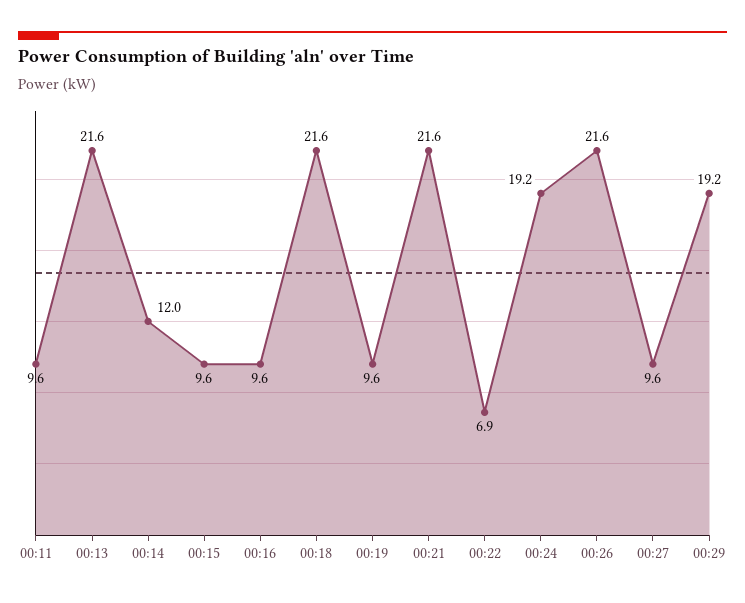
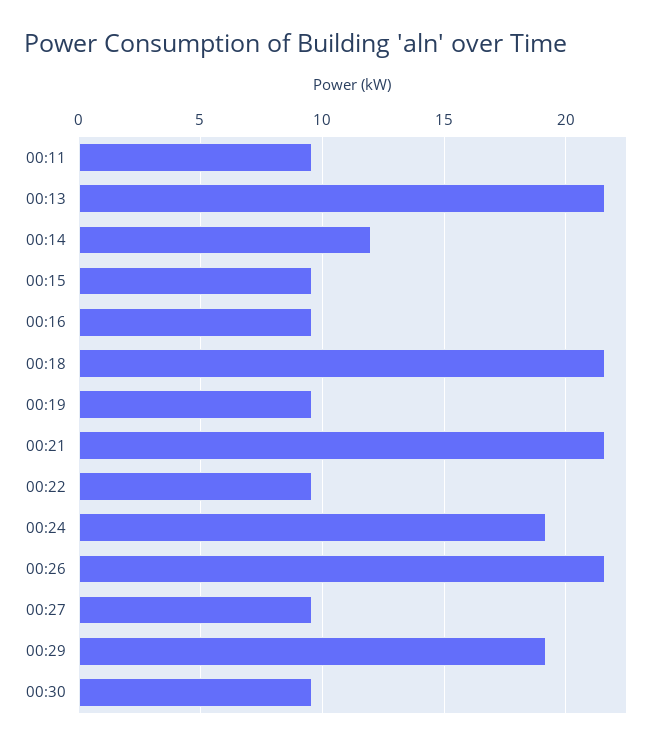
00:22: 6.9 -> 9.5
00:30: none -> 9.5

